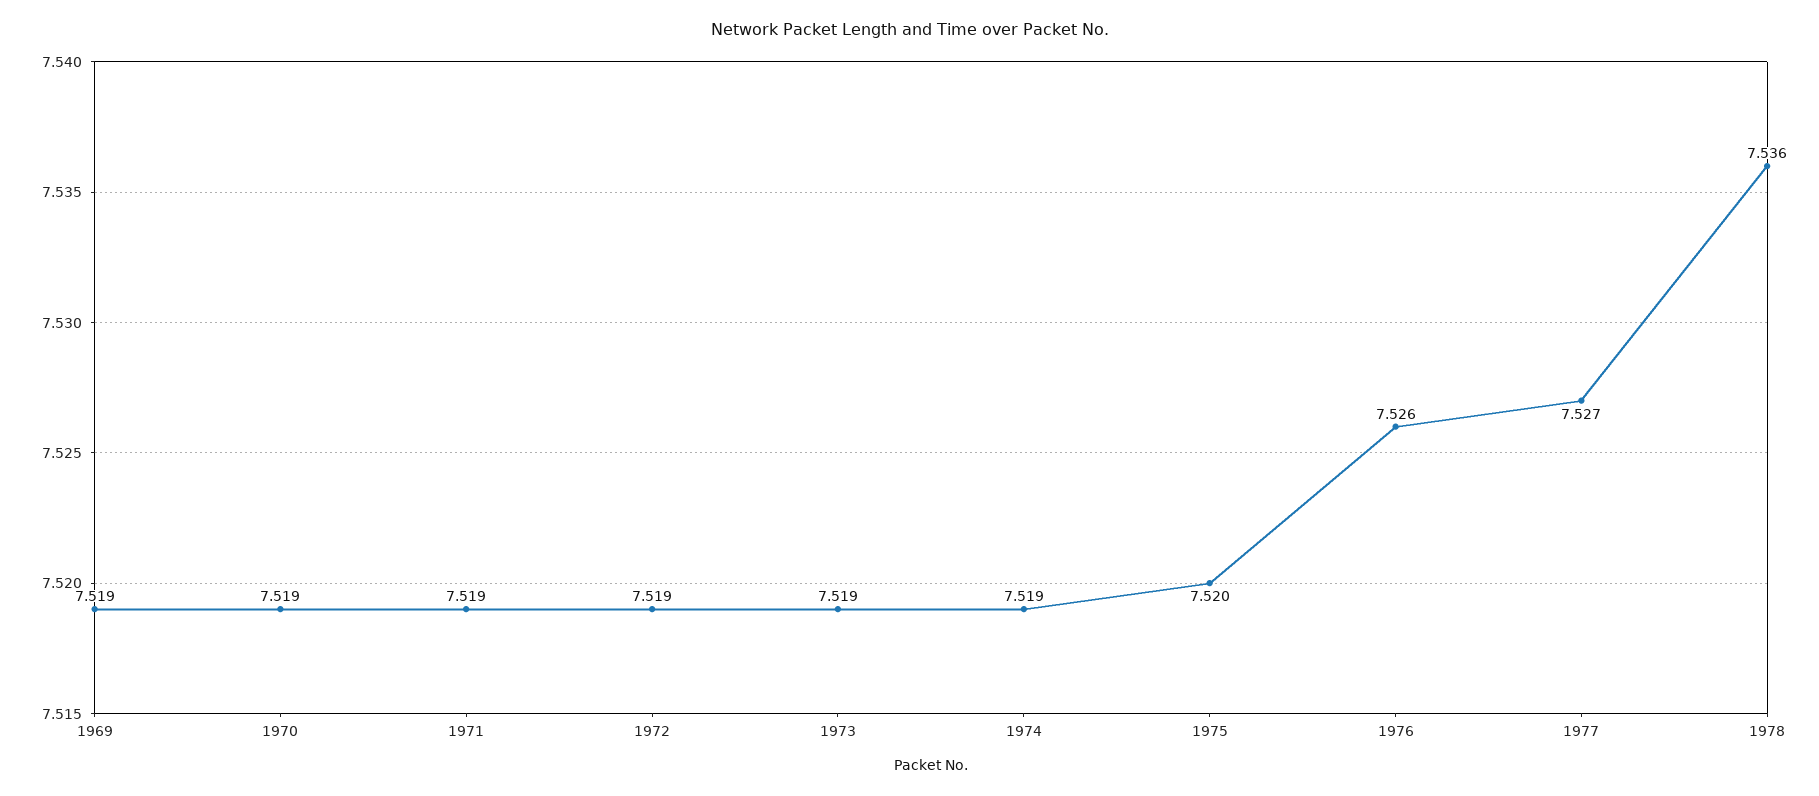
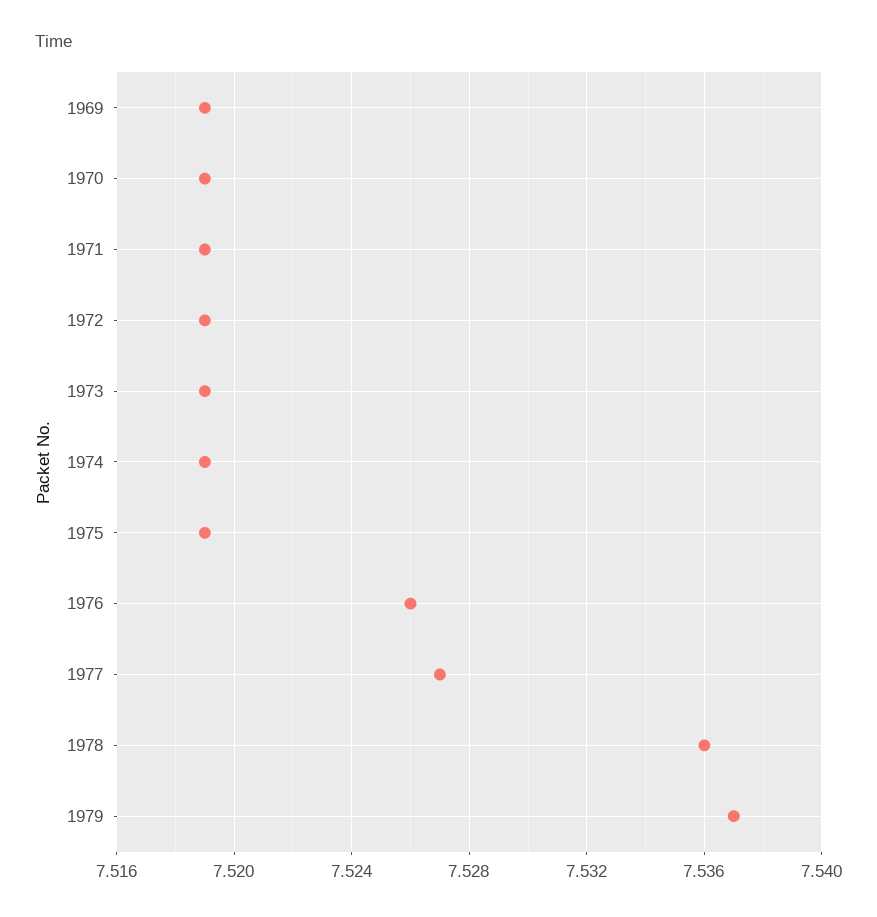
1975: 7.52 -> 7.519
1979: none -> 7.537

